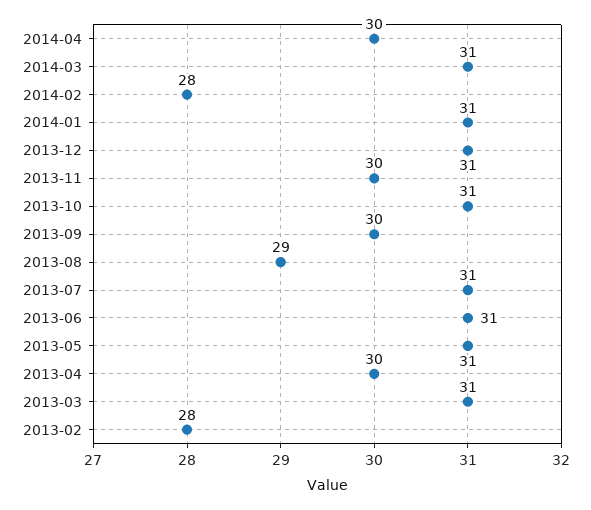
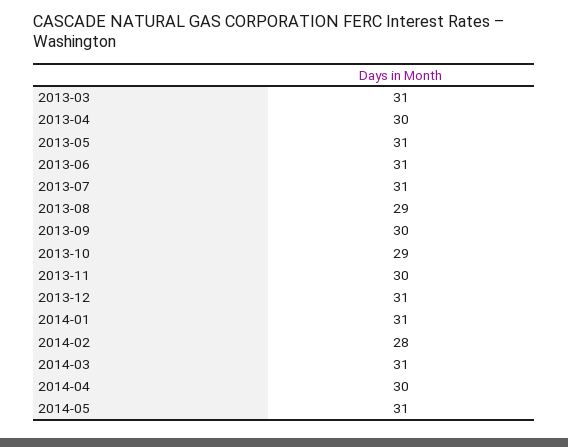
2013-10: 31 -> 29
2013-02: 28 -> none
2014-05: none -> 31

